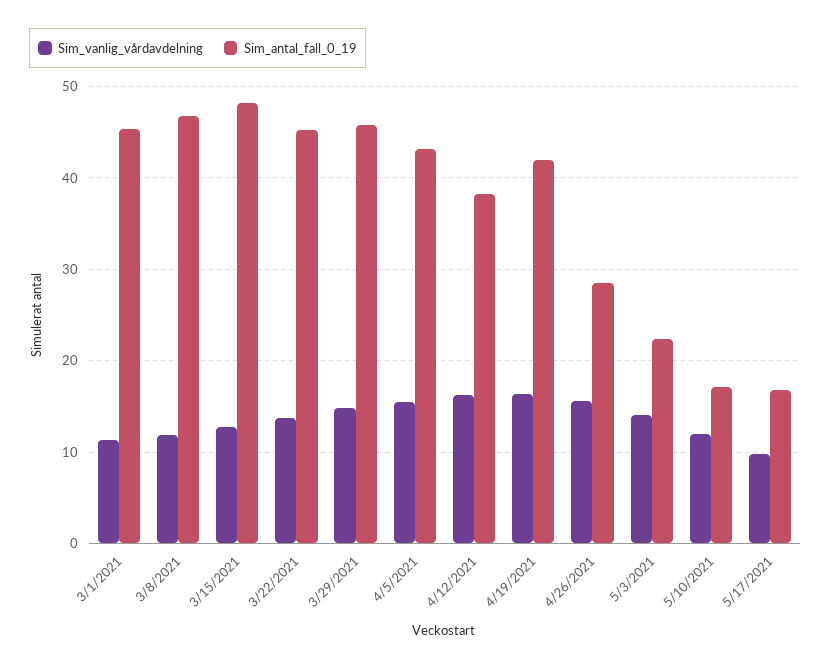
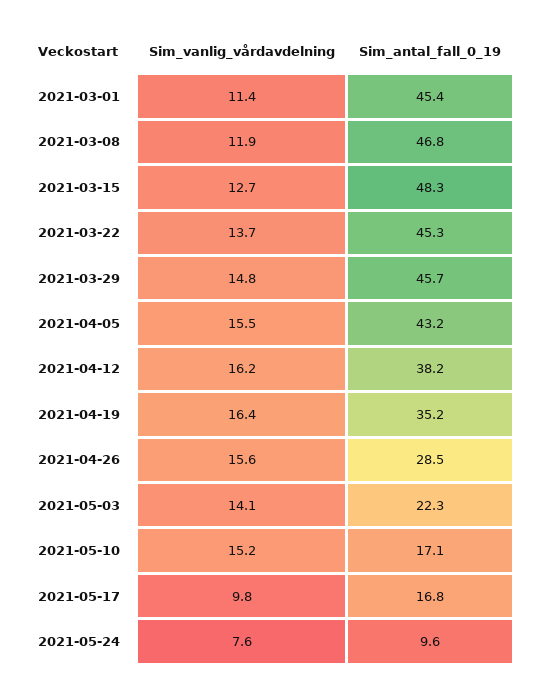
Sim_antal_fall_0_19, 4/19/2021: 42 -> 35.2
Sim_vanlig_vårdavdelning, 5/10/2021: 12 -> 15.2
Sim_vanlig_vårdavdelning, 2021-05-24: none -> 7.6
Sim_antal_fall_0_19, 2021-05-24: none -> 9.6

